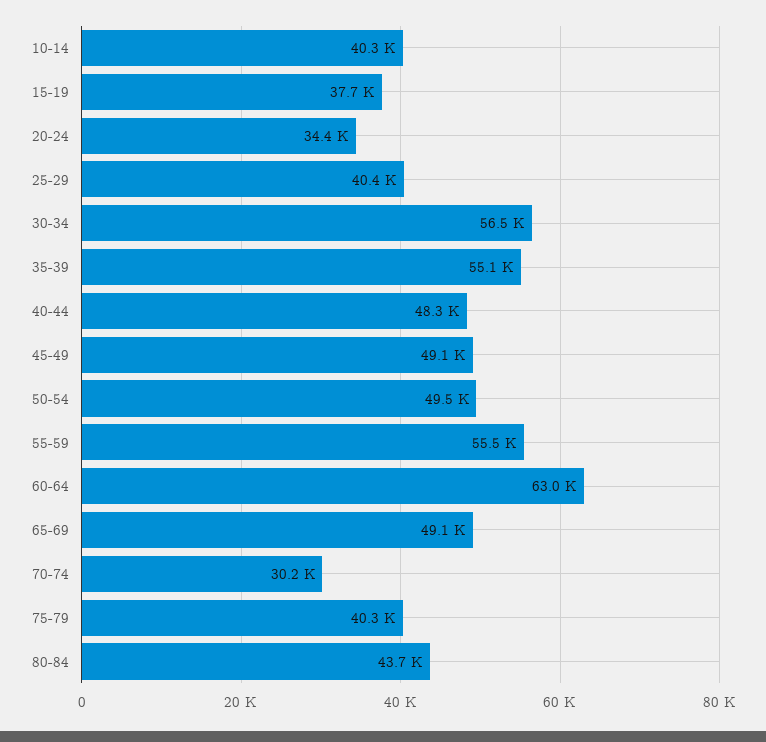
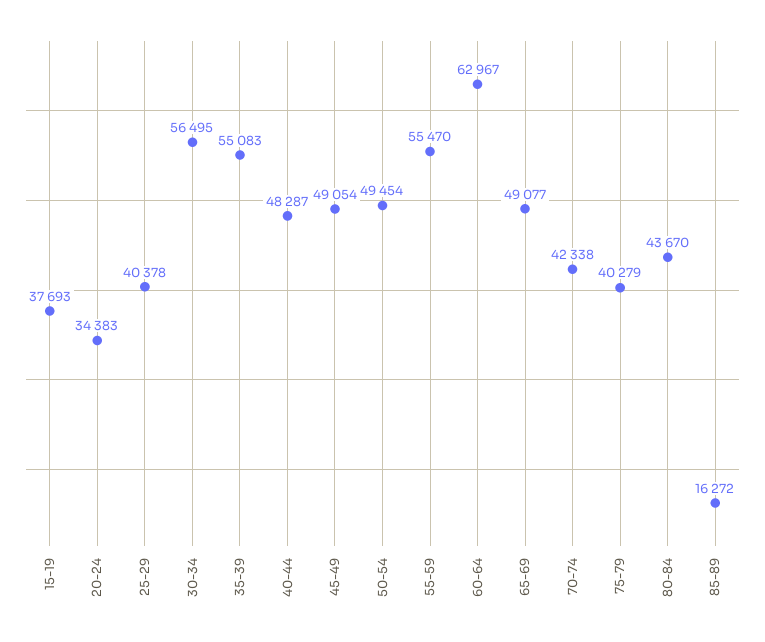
10-14: 40300 -> none
70-74: 30200 -> 42338
85-89: none -> 16272

